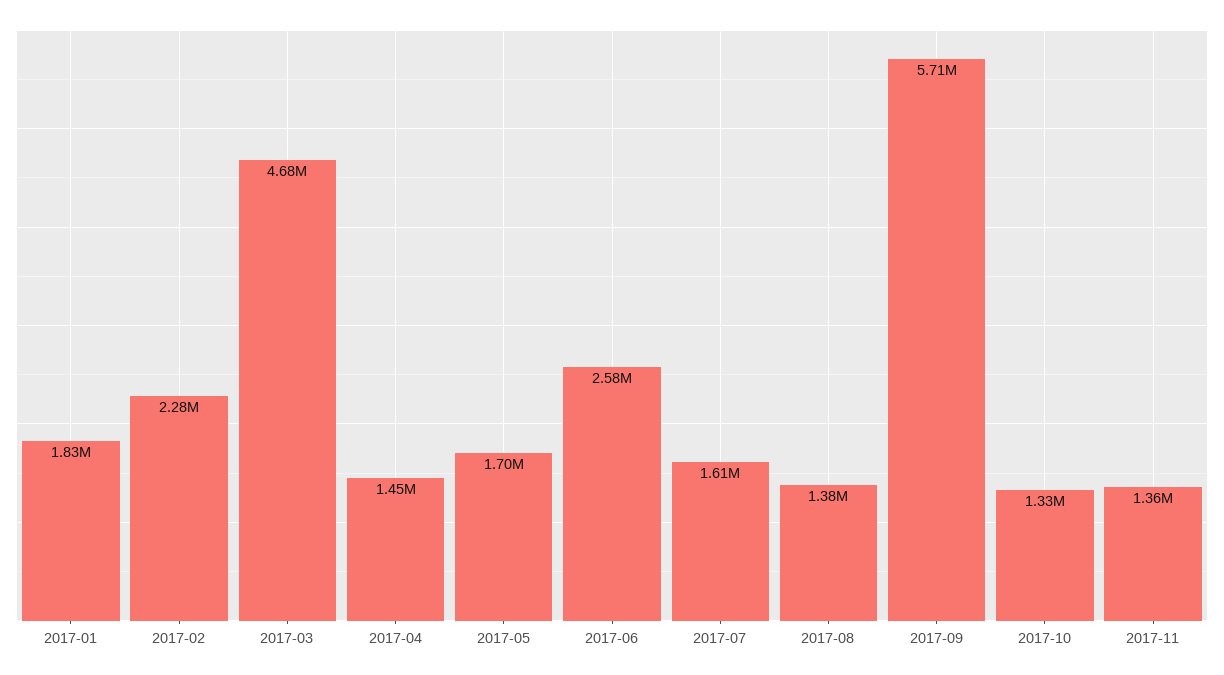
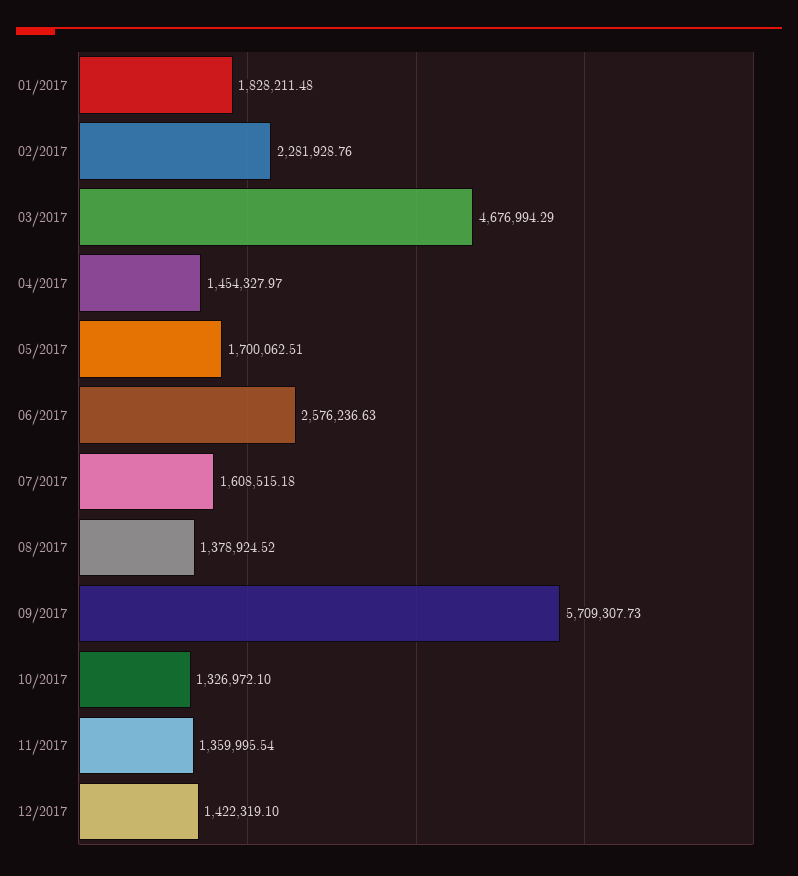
12/2017: none -> 1422319.1

